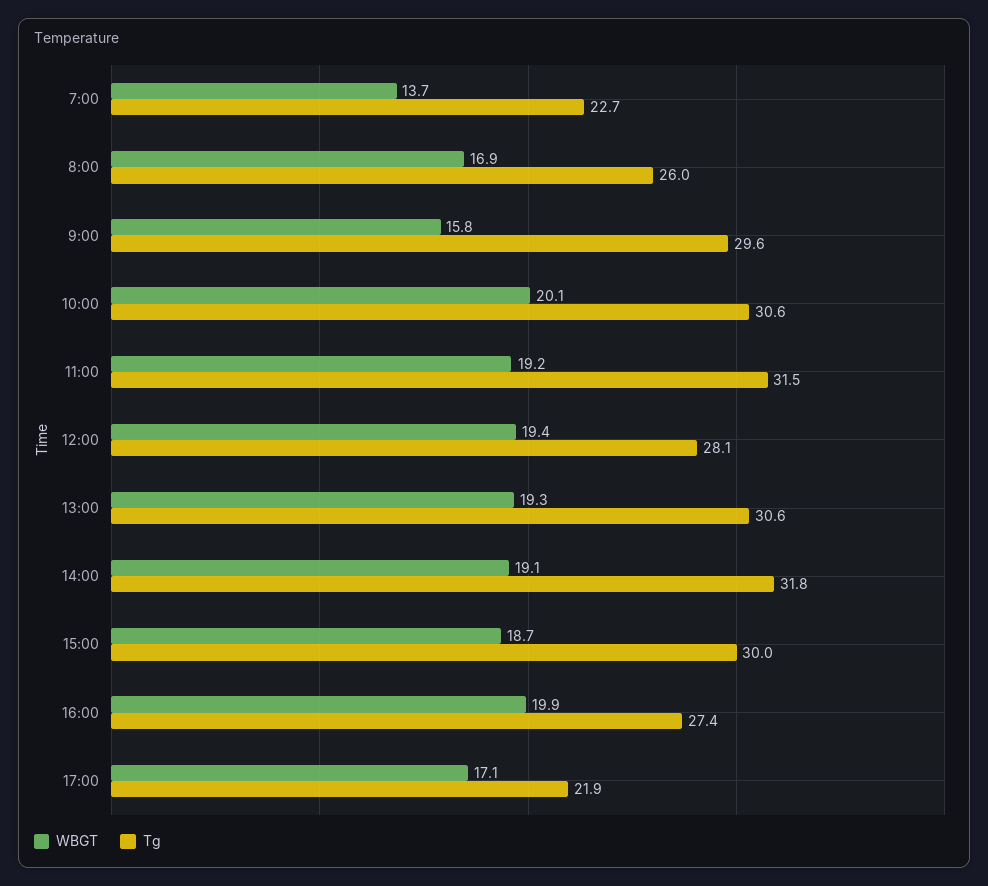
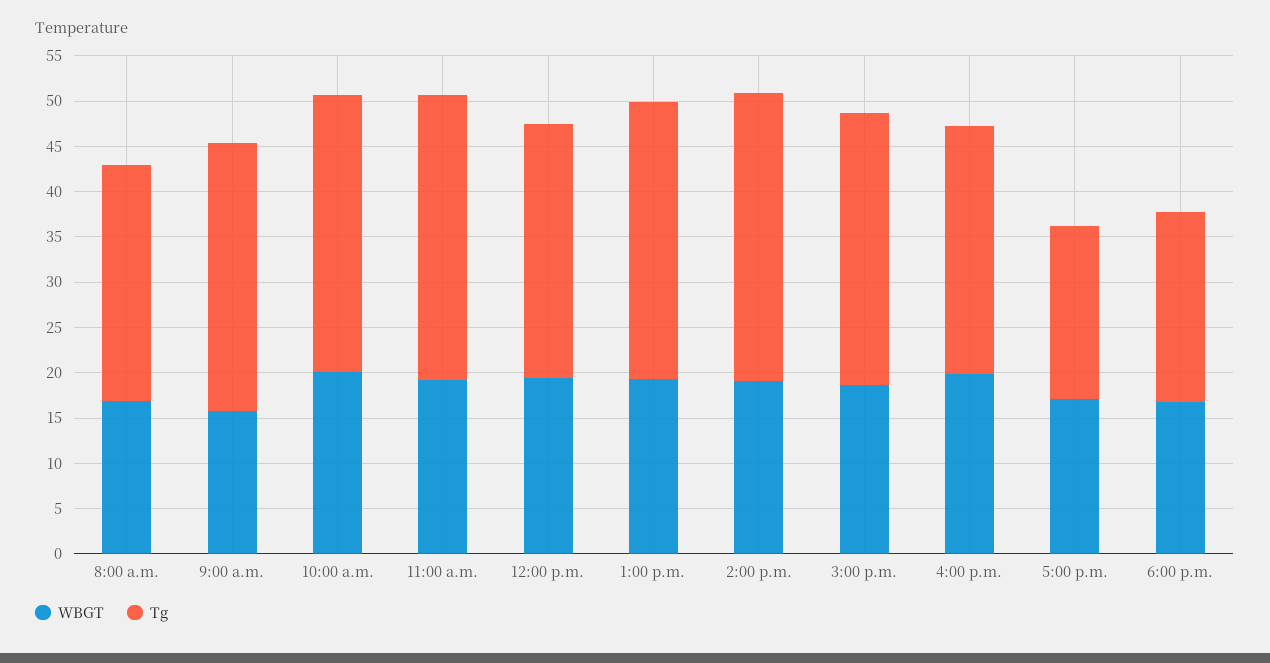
WBGT, 7:00: 13.7 -> none
Tg, 7:00: 22.7 -> none
Tg, 17:00: 21.9 -> 19
WBGT, 6:00 p.m.: none -> 17
Tg, 6:00 p.m.: none -> 21

